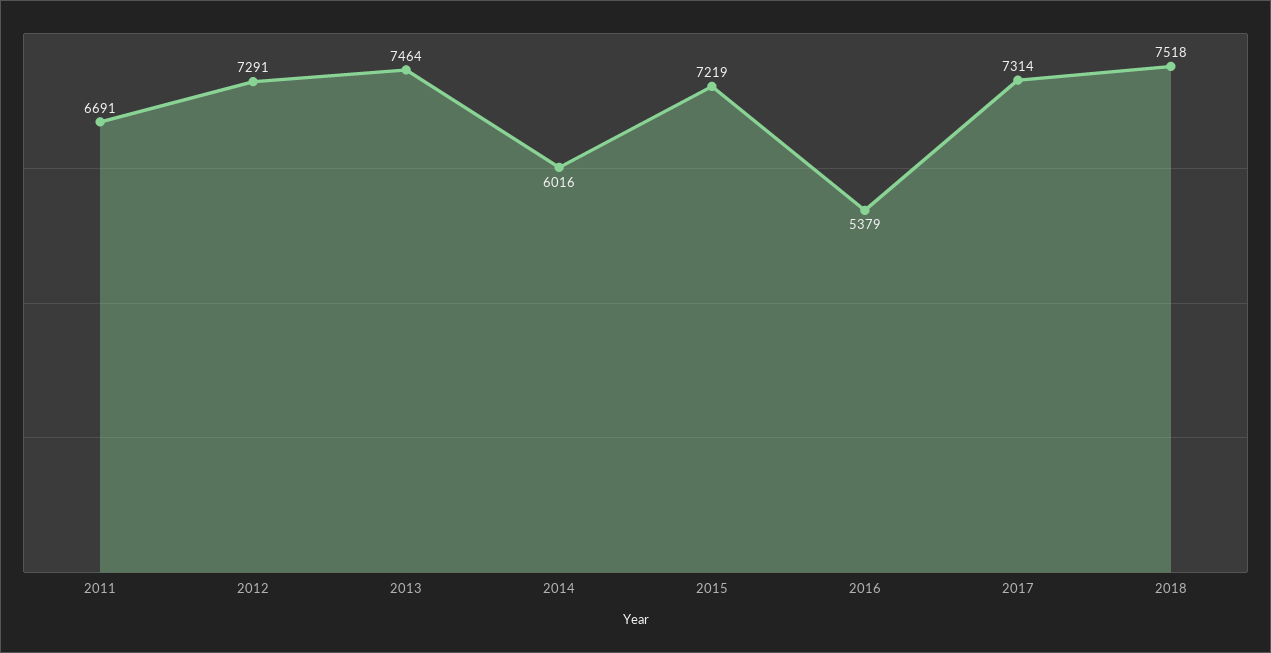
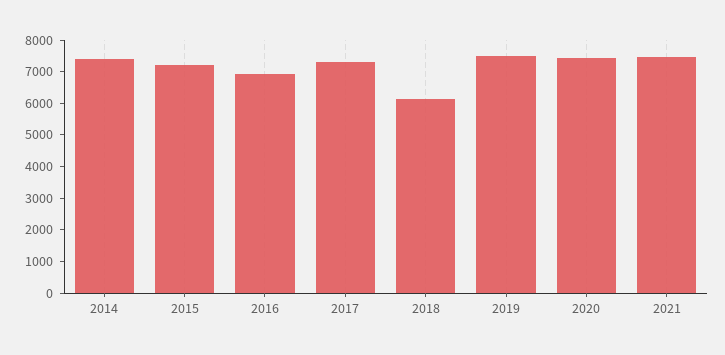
2011: 6691 -> none
2012: 7291 -> none
2013: 7464 -> none
2014: 6016 -> 7500
2016: 5379 -> 7000
2018: 7518 -> 6000
2019: none -> 7500
2020: none -> 7500
2021: none -> 7500

